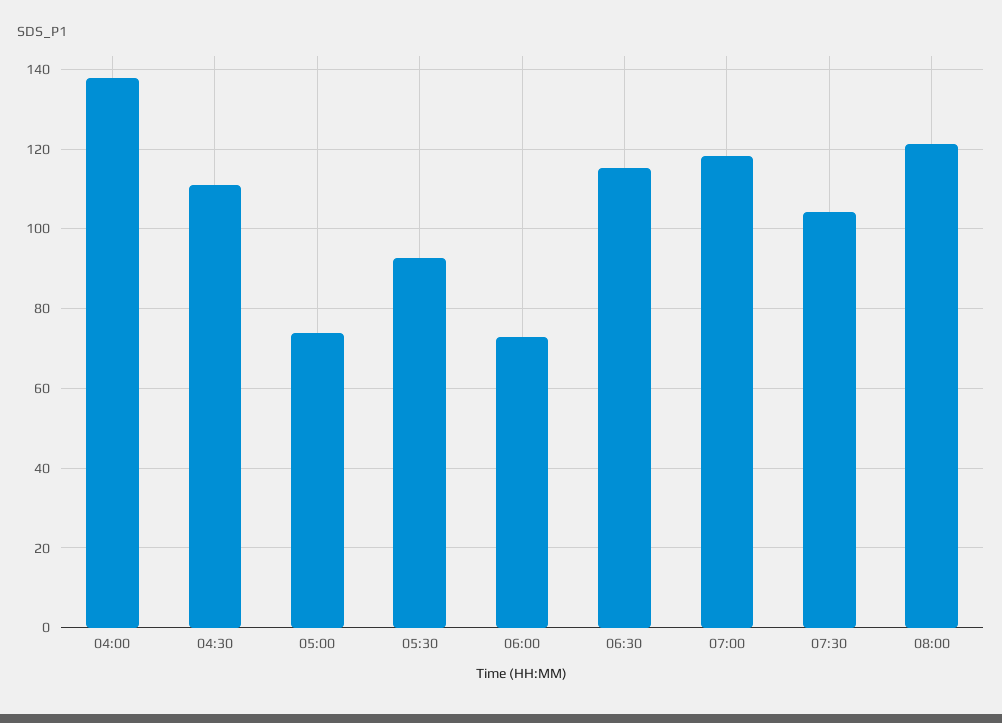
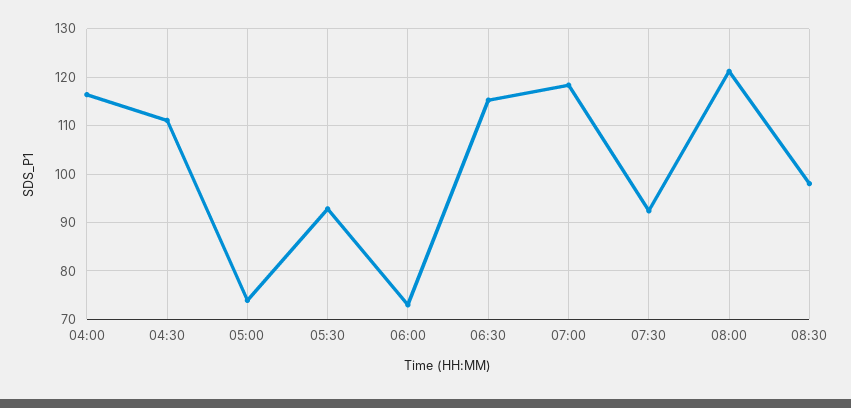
04:00: 138 -> 116
07:30: 104 -> 92
08:30: none -> 98

